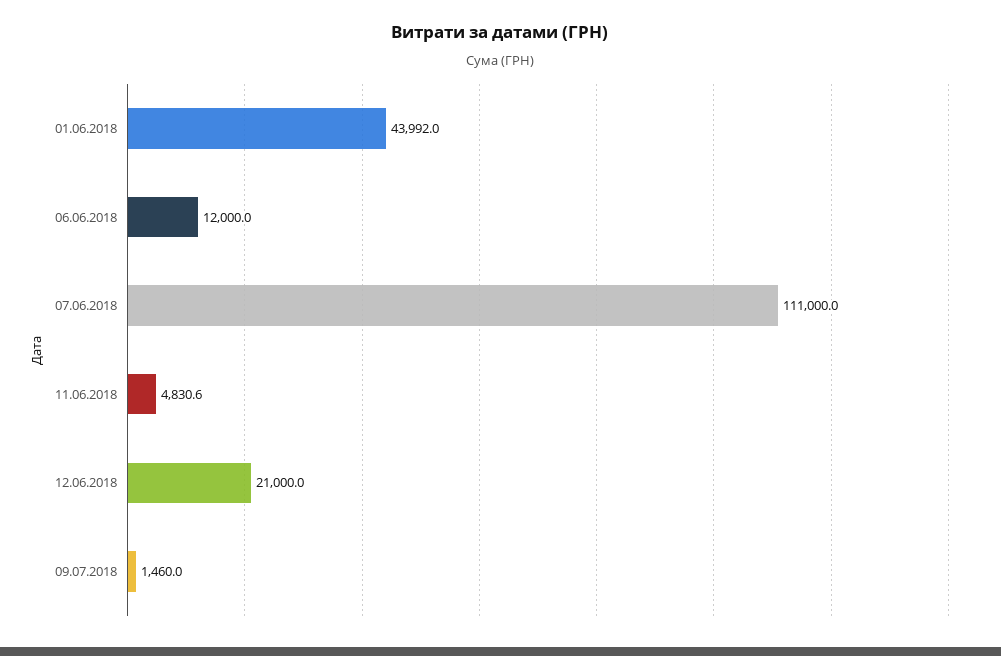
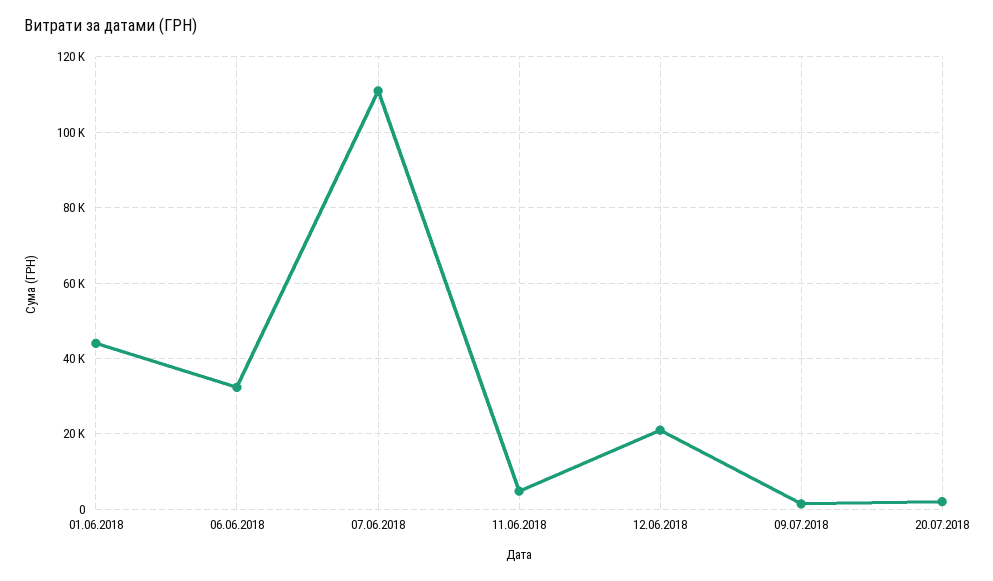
06.06.2018: 12000 -> 32000
20.07.2018: none -> 2000

